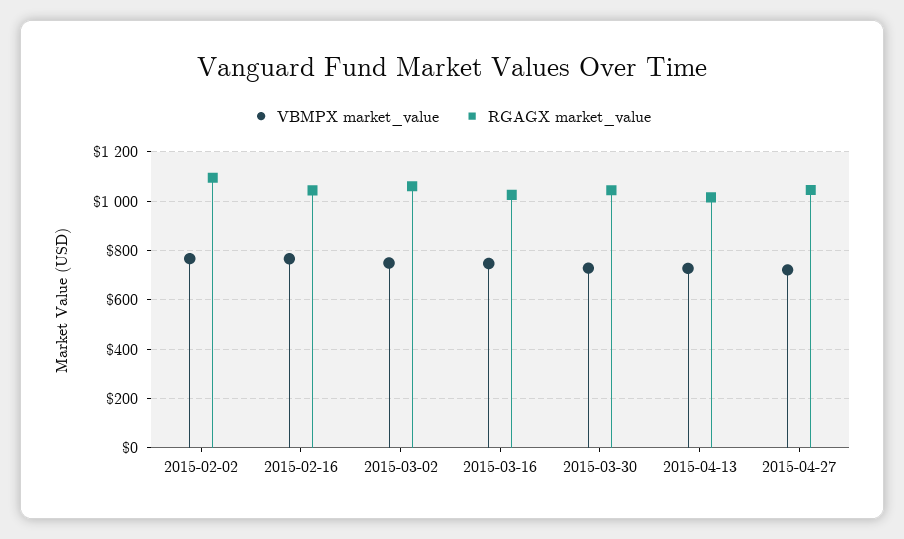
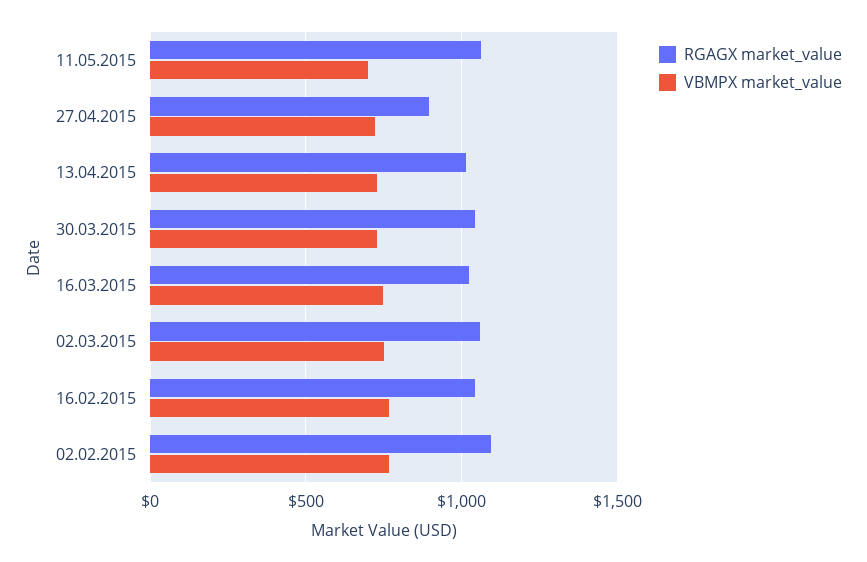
RGAGX market_value, 2015-04-27: 1050 -> 900
RGAGX market_value, 11.05.2015: none -> 1050
VBMPX market_value, 11.05.2015: none -> 700

